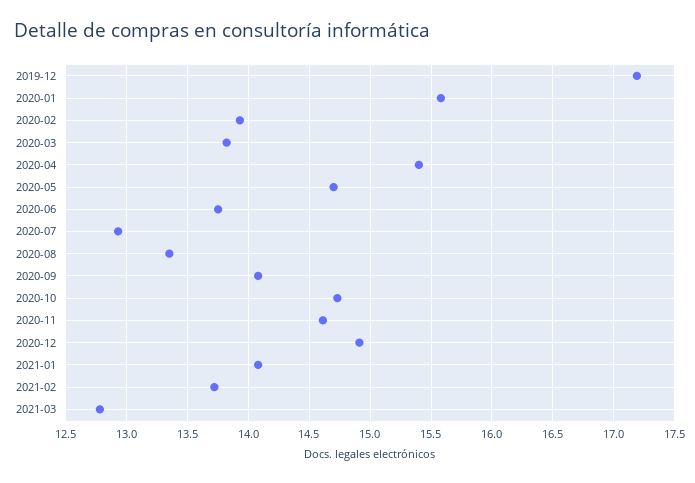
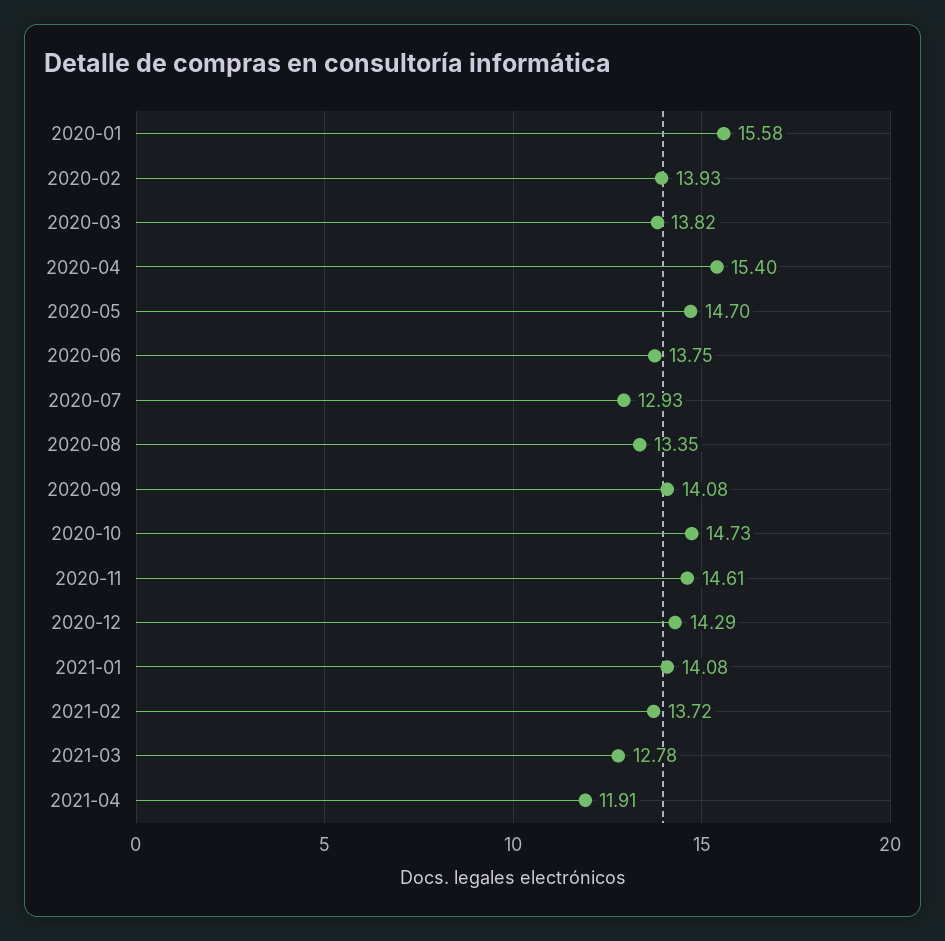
2019-12: 17.2 -> none
2020-12: 14.9 -> 14.29
2021-04: none -> 11.91

